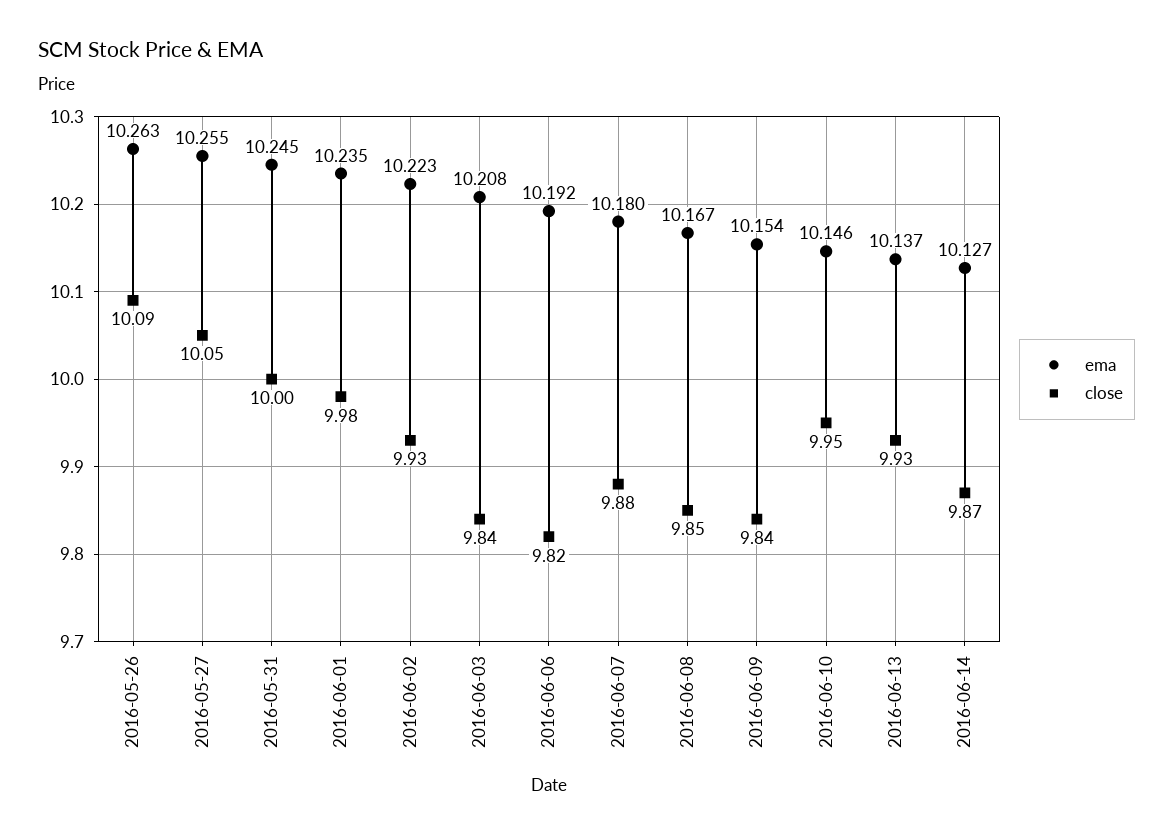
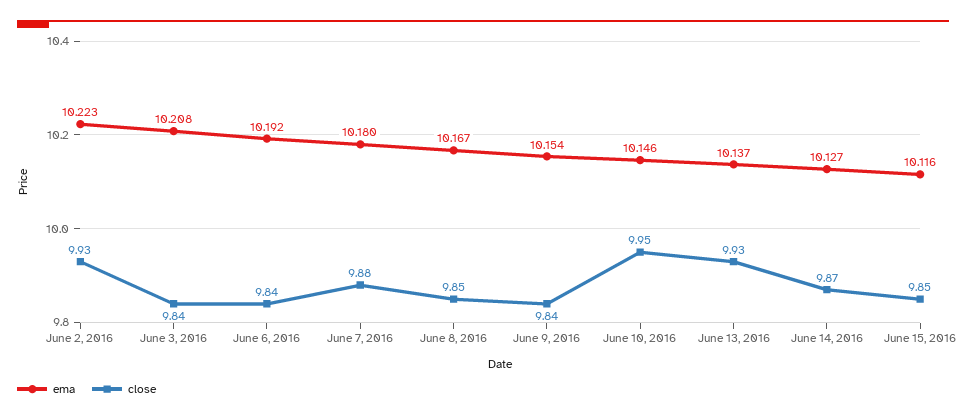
ema, 2016-05-26: 10.263 -> none
close, 2016-05-26: 10.09 -> none
ema, 2016-05-27: 10.255 -> none
close, 2016-05-27: 10.05 -> none
ema, 2016-05-31: 10.245 -> none
close, 2016-05-31: 10 -> none
ema, 2016-06-01: 10.235 -> none
close, 2016-06-01: 9.98 -> none
close, 2016-06-06: 9.82 -> 9.84
ema, June 15, 2016: none -> 10.116
close, June 15, 2016: none -> 9.85

